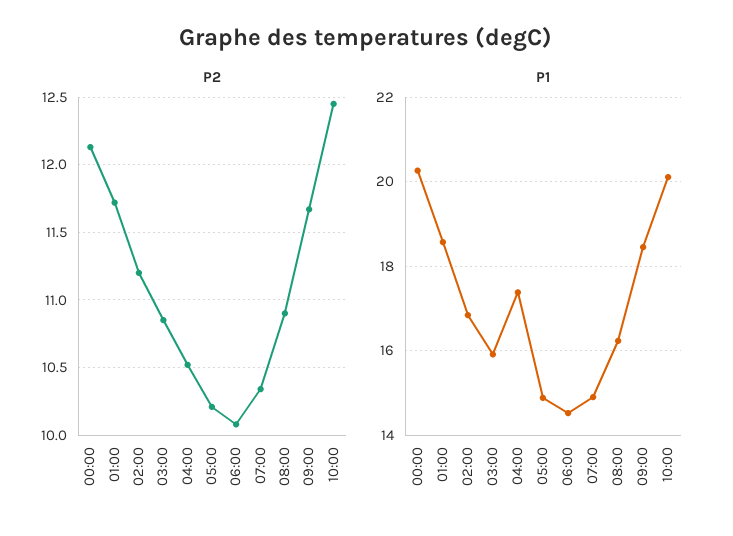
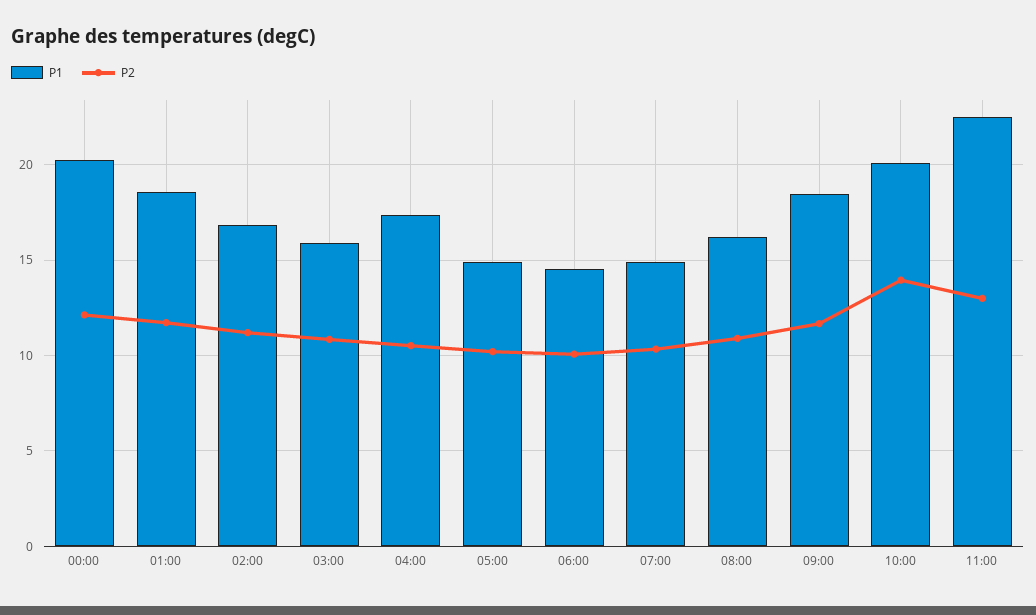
P2, 10:00: 12.45 -> 14
P1, 11:00: none -> 22.5
P2, 11:00: none -> 13

